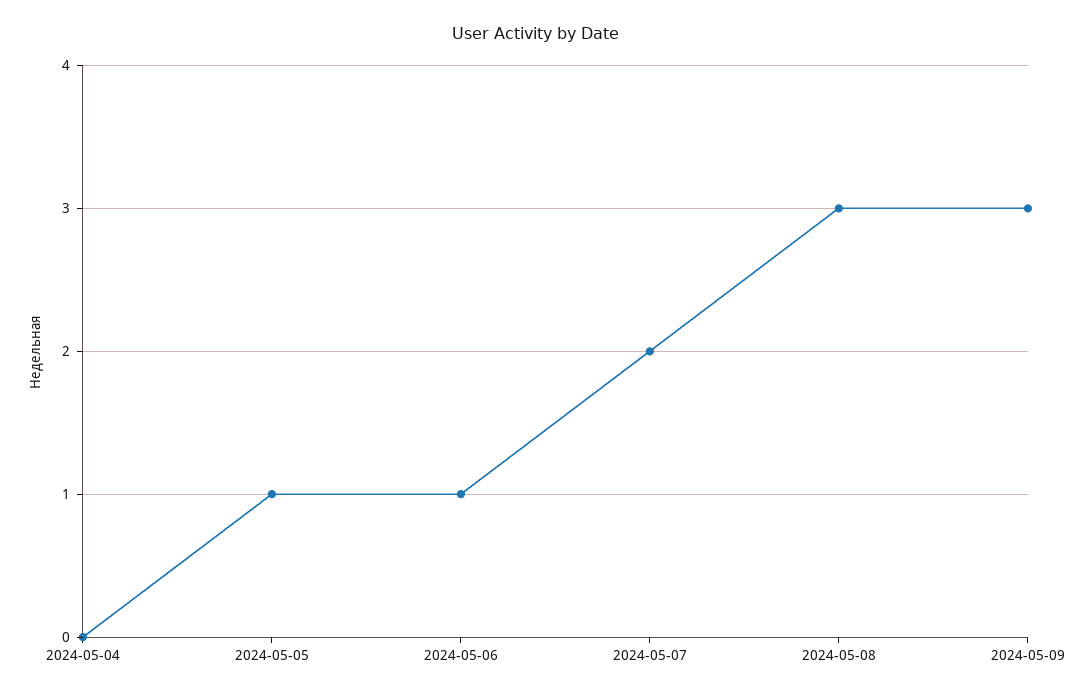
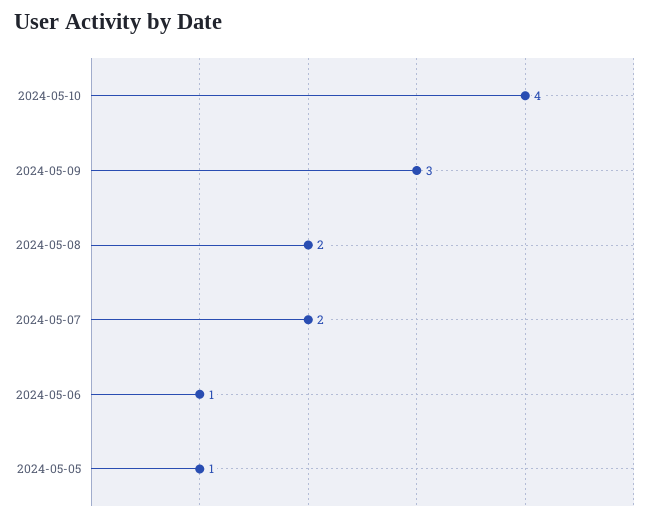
2024-05-04: 0 -> none
2024-05-08: 3 -> 2
2024-05-10: none -> 4

